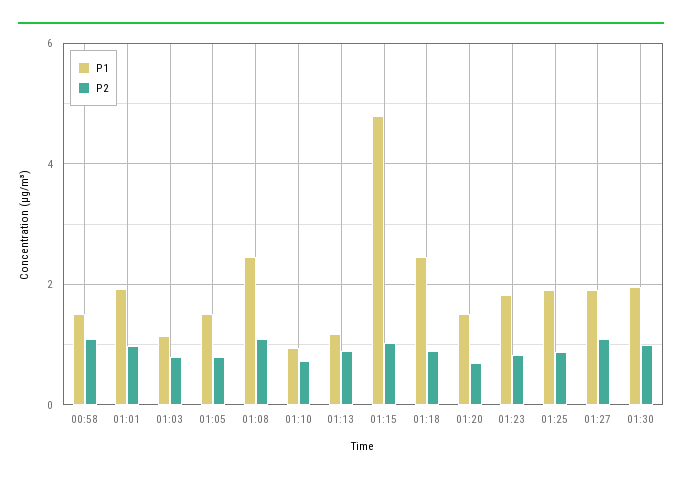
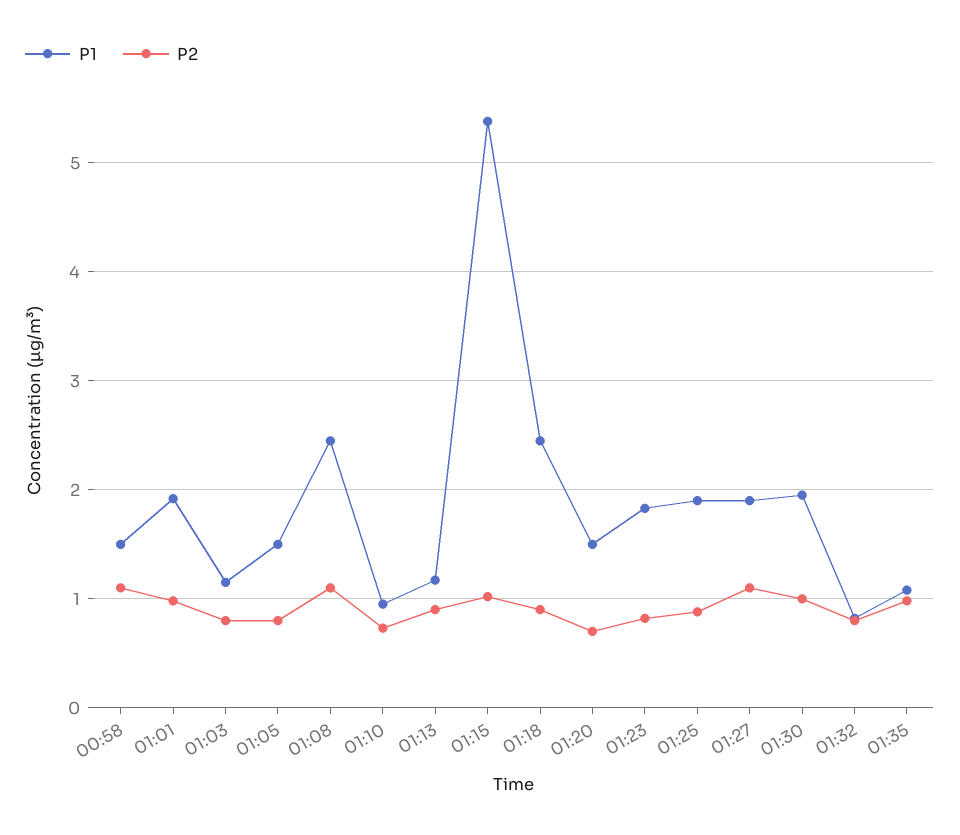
P1, 01:15: 4.8 -> 5.4
P1, 01:32: none -> 0.8
P2, 01:32: none -> 0.8
P1, 01:35: none -> 1.1
P2, 01:35: none -> 1

